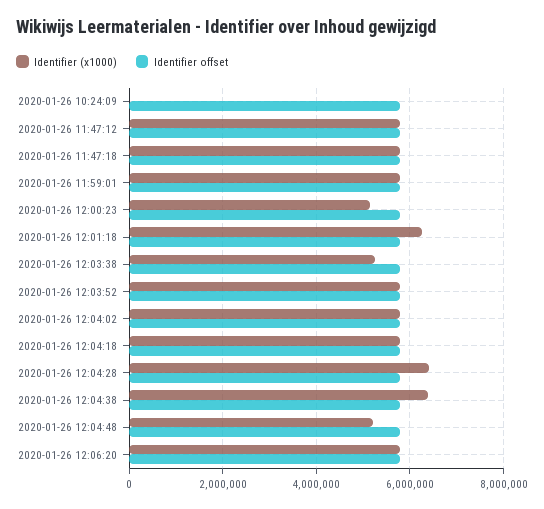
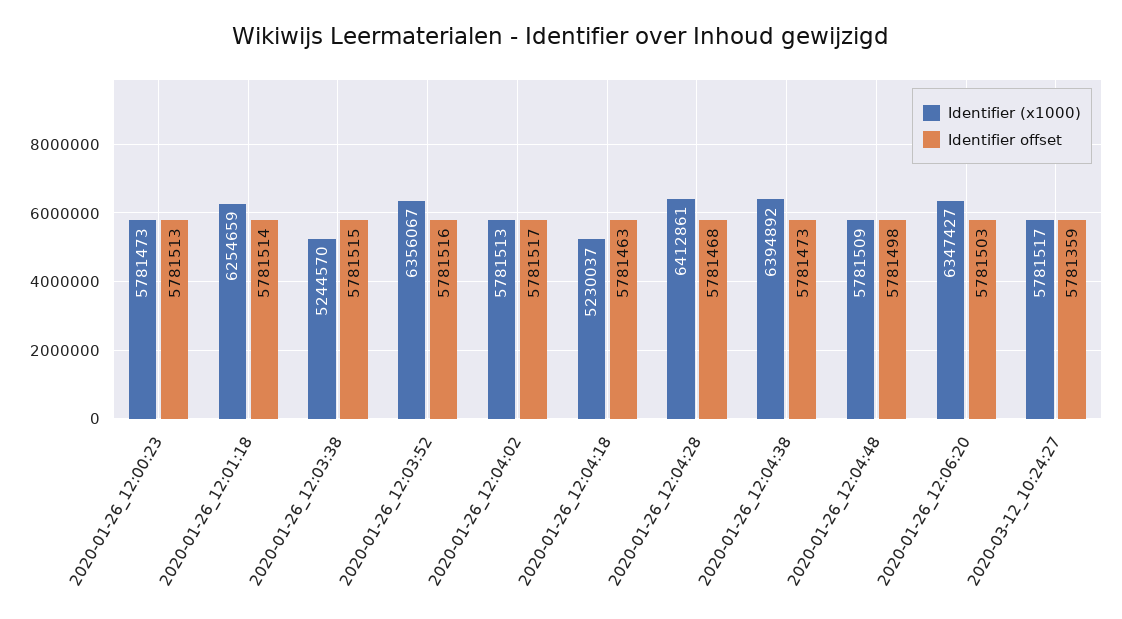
Identifier (x1000), 2020-01-26 10:24:09: 0 -> none
Identifier offset, 2020-01-26 10:24:09: 5800000 -> none
Identifier (x1000), 2020-01-26 11:47:12: 5800000 -> none
Identifier offset, 2020-01-26 11:47:12: 5800000 -> none
Identifier (x1000), 2020-01-26 11:47:18: 5800000 -> none
Identifier offset, 2020-01-26 11:47:18: 5800000 -> none
Identifier (x1000), 2020-01-26 11:59:01: 5800000 -> none
Identifier offset, 2020-01-26 11:59:01: 5800000 -> none
Identifier (x1000), 2020-01-26 12:00:23: 5200000 -> 5781473
Identifier (x1000), 2020-01-26 12:03:52: 5800000 -> 6356067
Identifier (x1000), 2020-01-26 12:04:18: 5800000 -> 5230037
Identifier (x1000), 2020-01-26 12:04:48: 5200000 -> 5781509
Identifier (x1000), 2020-01-26 12:06:20: 5800000 -> 6347427
Identifier (x1000), 2020-03-12_10:24:27: none -> 5781517
Identifier offset, 2020-03-12_10:24:27: none -> 5781359

